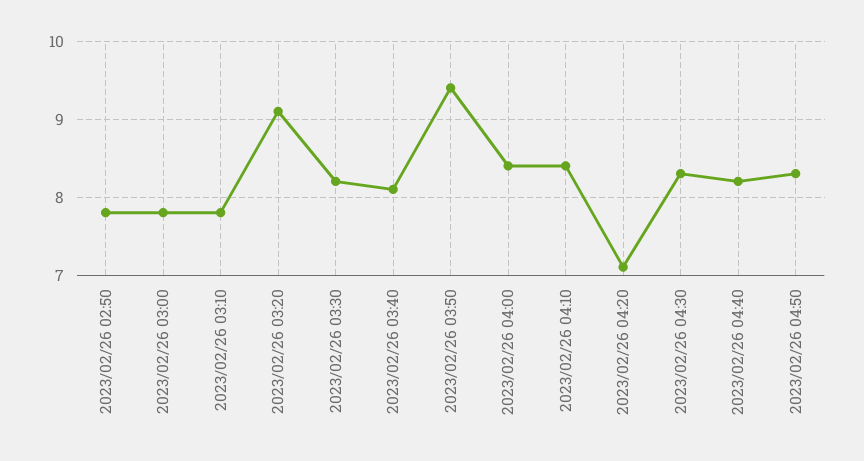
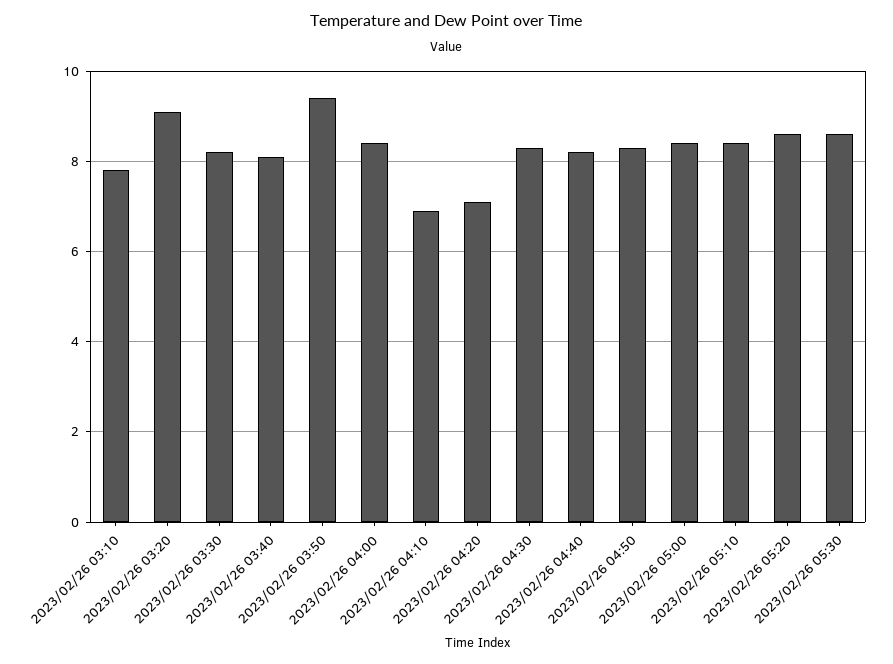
2023/02/26 02:50: 7.8 -> none
2023/02/26 03:00: 7.8 -> none
2023/02/26 04:10: 8.4 -> 7
2023/02/26 05:00: none -> 8.5
2023/02/26 05:10: none -> 8.5
2023/02/26 05:20: none -> 8.5
2023/02/26 05:30: none -> 8.5

